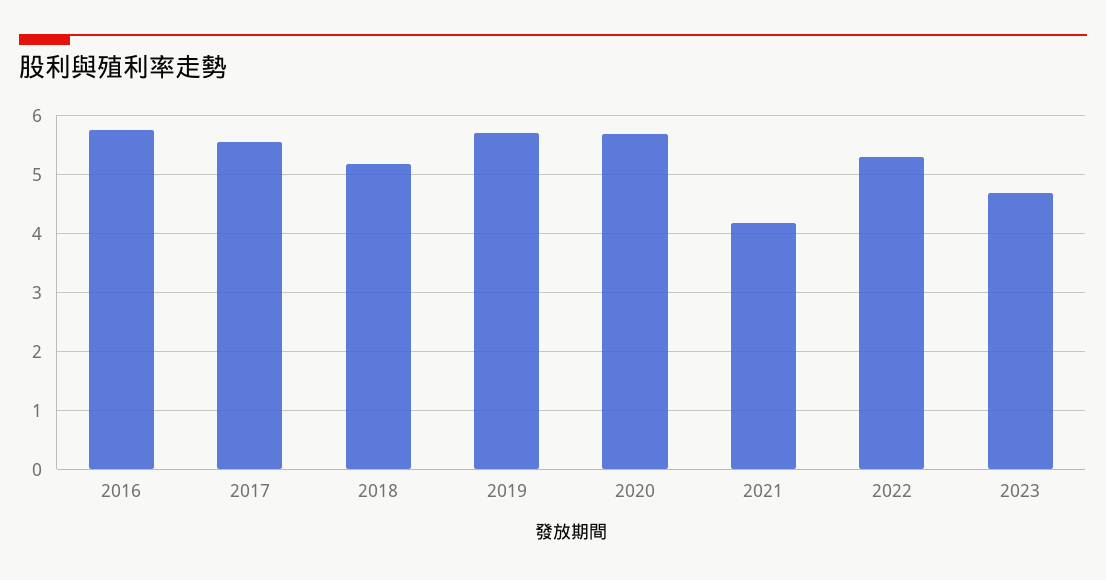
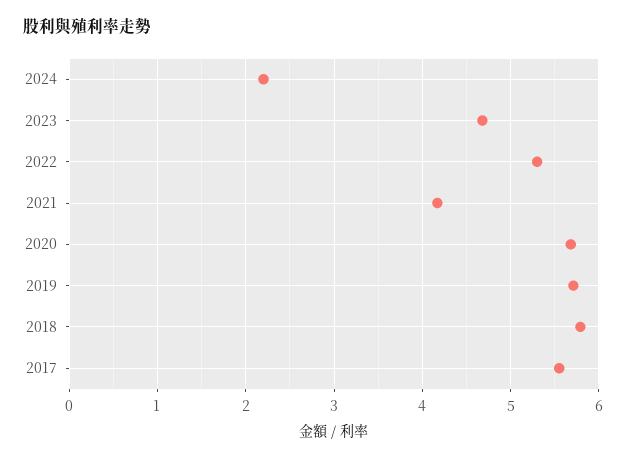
2016: 5.8 -> none
2018: 5.2 -> 5.8
2024: none -> 2.2

